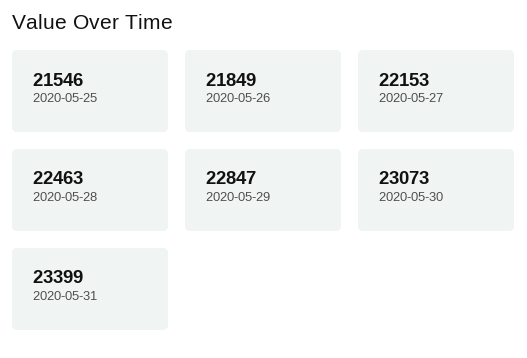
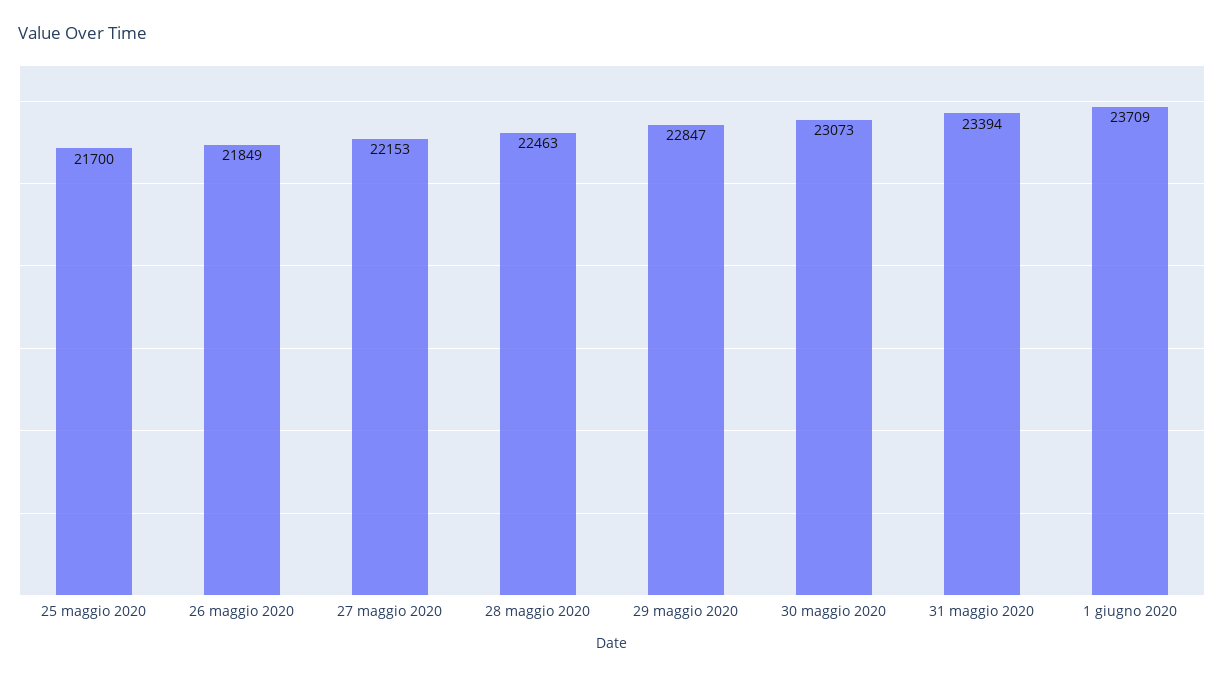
2020-05-25: 21546 -> 21700
2020-05-31: 23399 -> 23394
1 giugno 2020: none -> 23709

